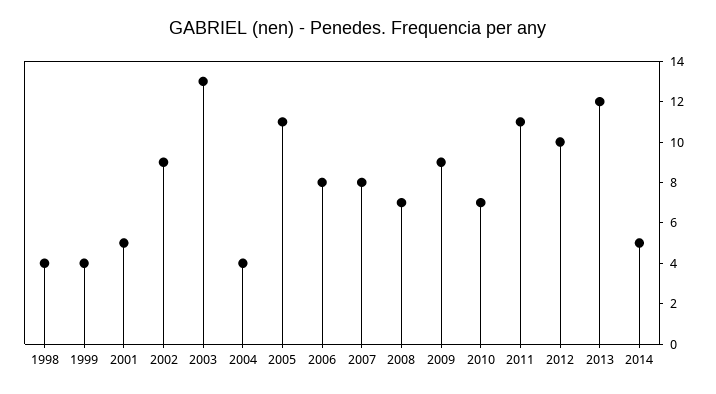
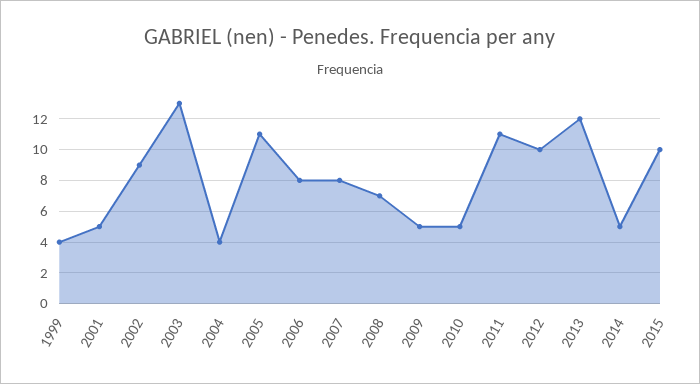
1998: 4 -> none
2009: 9 -> 5
2010: 7 -> 5
2015: none -> 10

